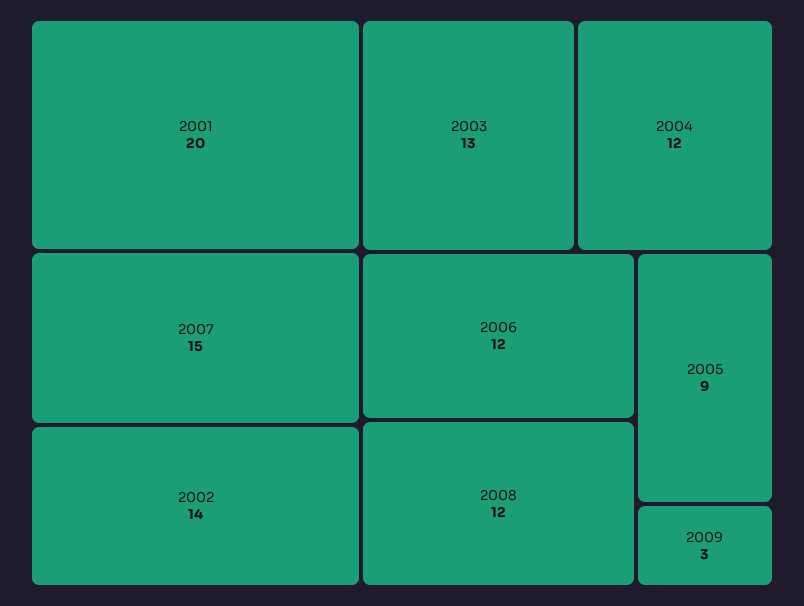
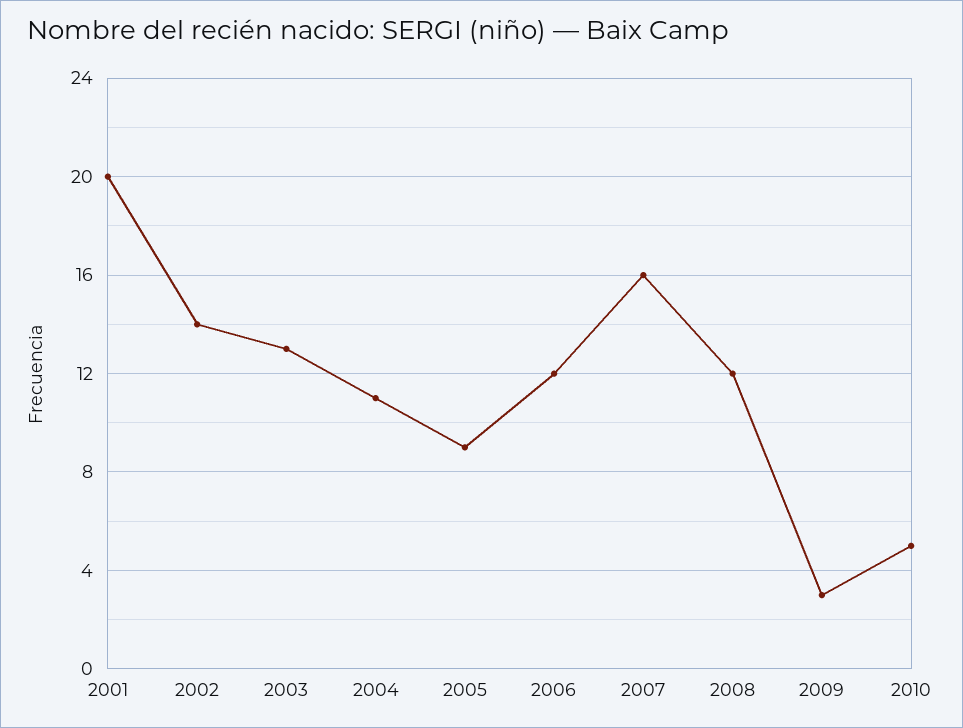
2007: 15 -> 16
2004: 12 -> 11
2010: none -> 5

